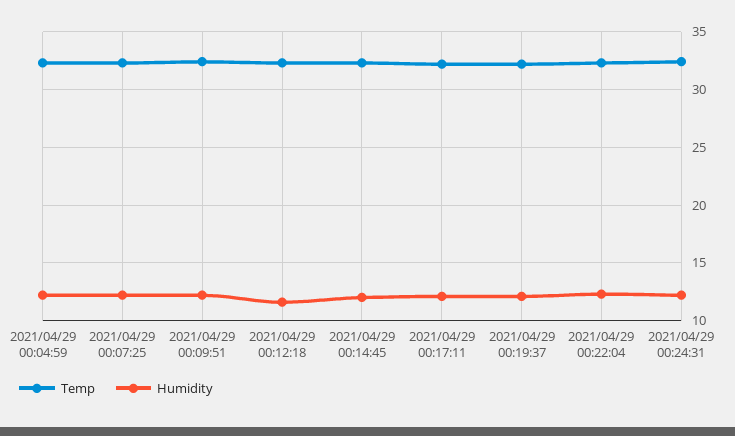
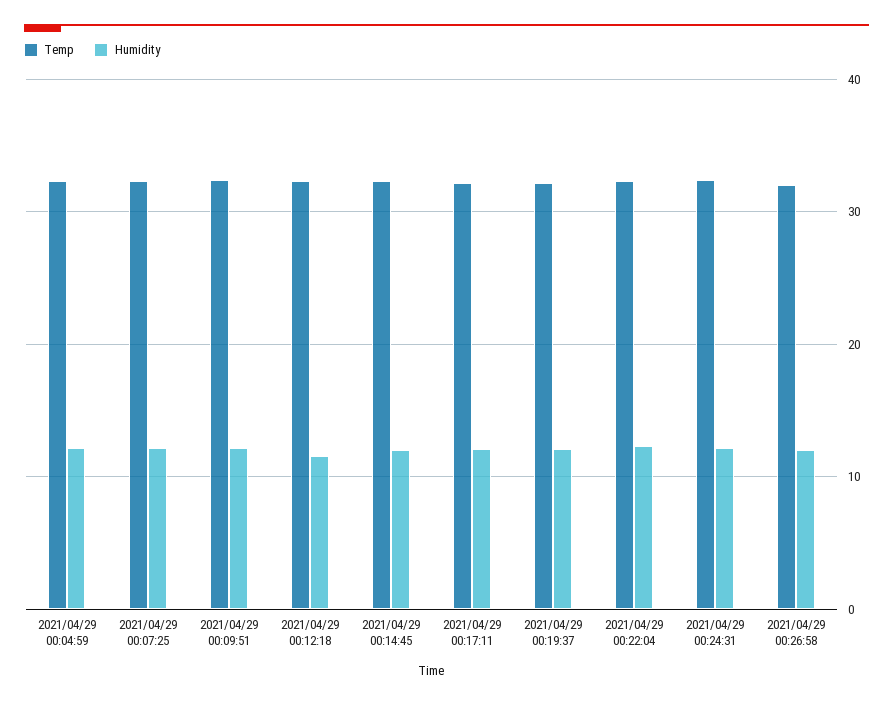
Temp, 2021/04/29 00:26:58: none -> 32
Humidity, 2021/04/29 00:26:58: none -> 12

